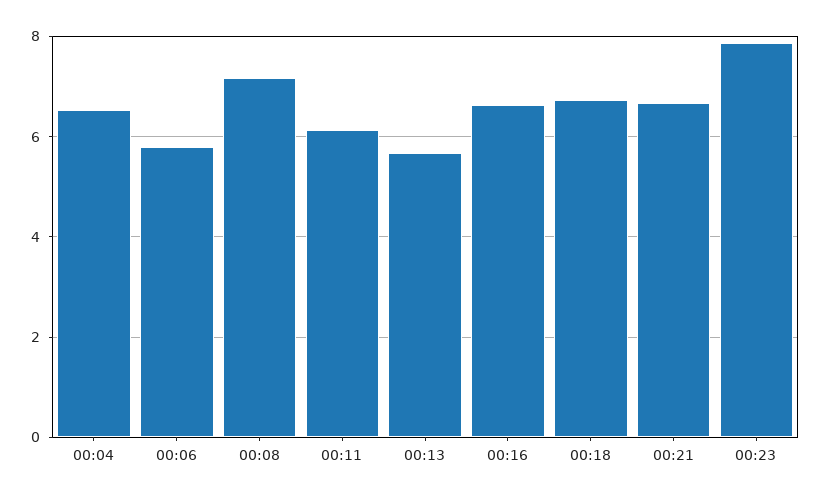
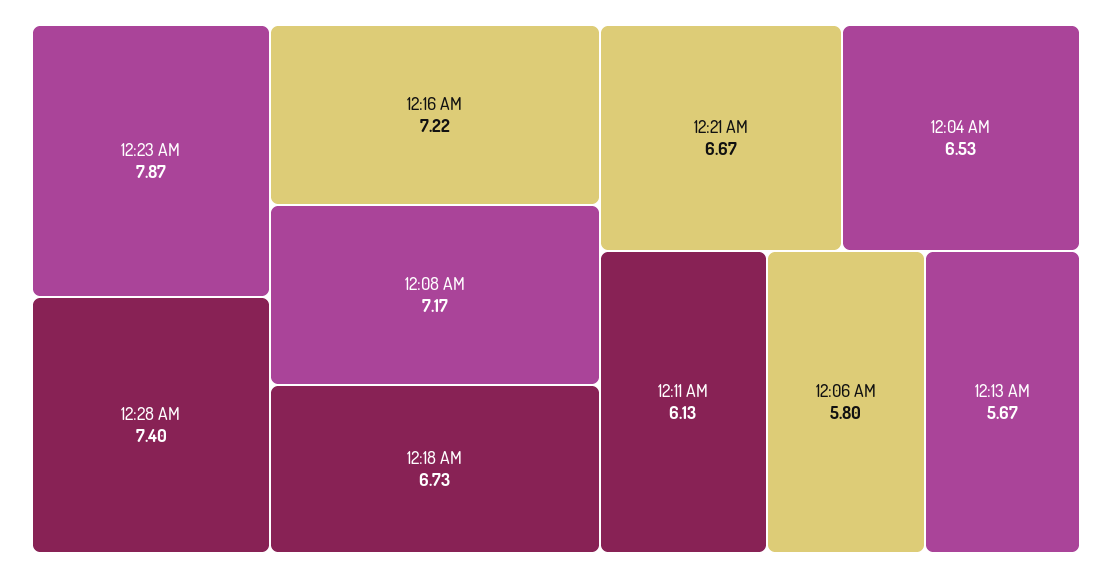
00:16: 6.6 -> 7.22
12:28 AM: none -> 7.4

